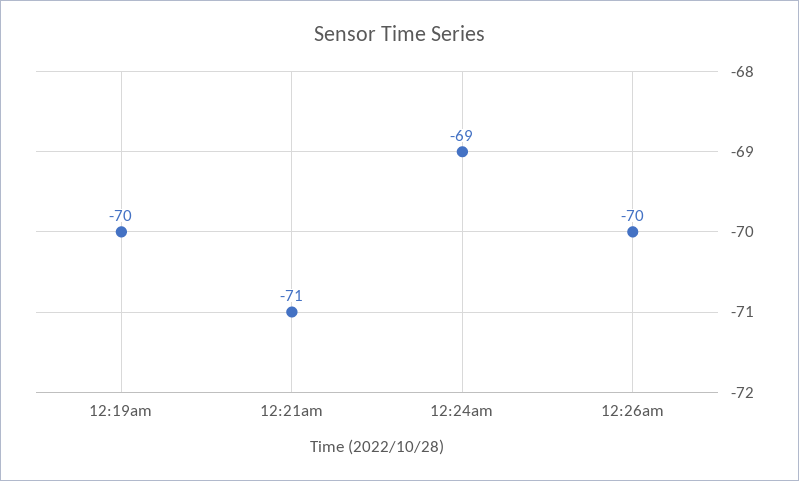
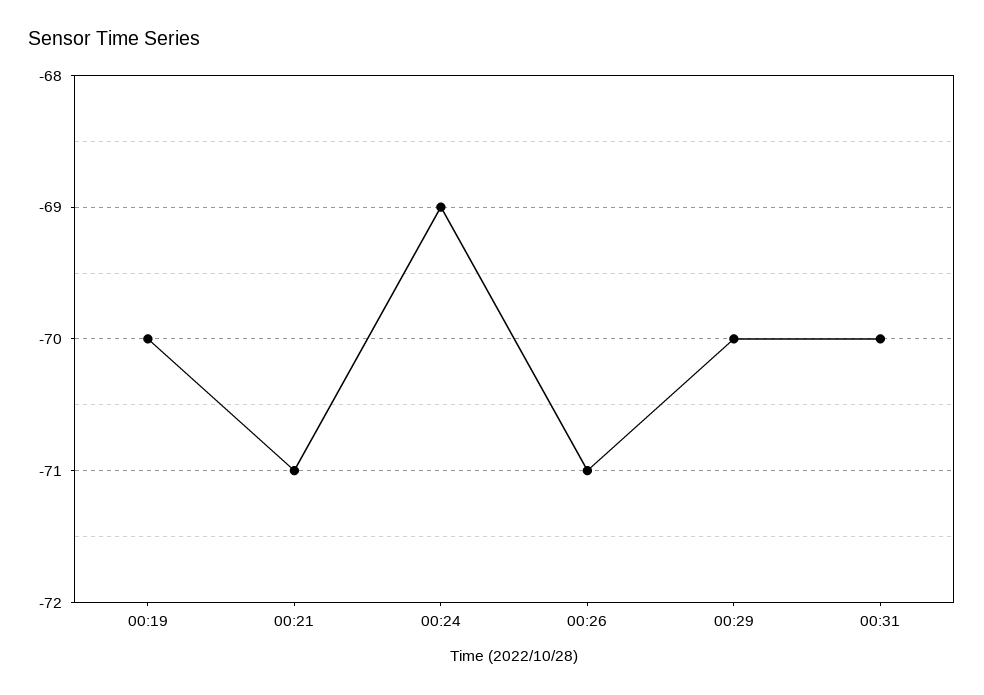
12:26am: -70 -> -71
00:29: none -> -70
00:31: none -> -70

